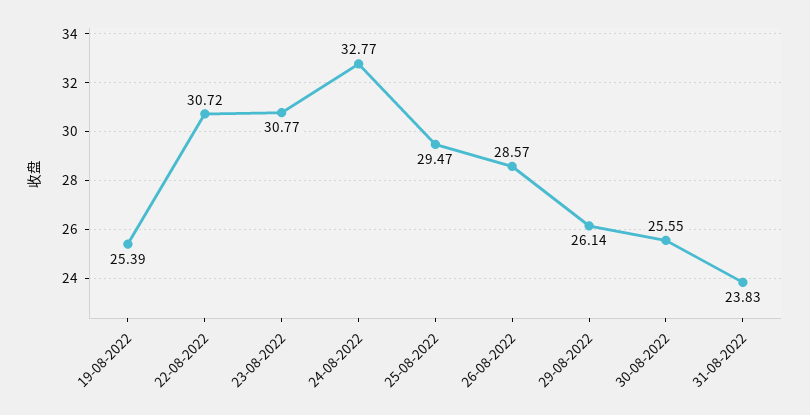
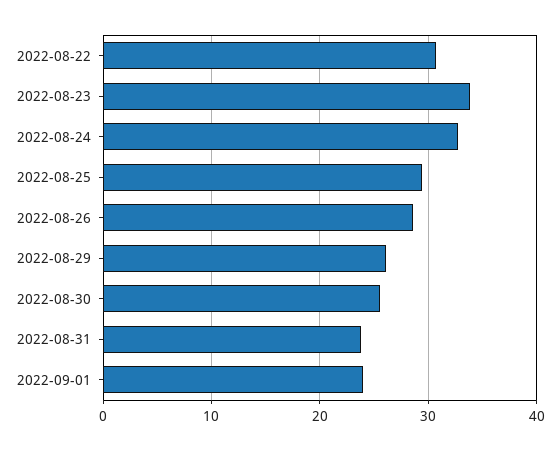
19-08-2022: 25.39 -> none
23-08-2022: 30.77 -> 34
2022-09-01: none -> 24

